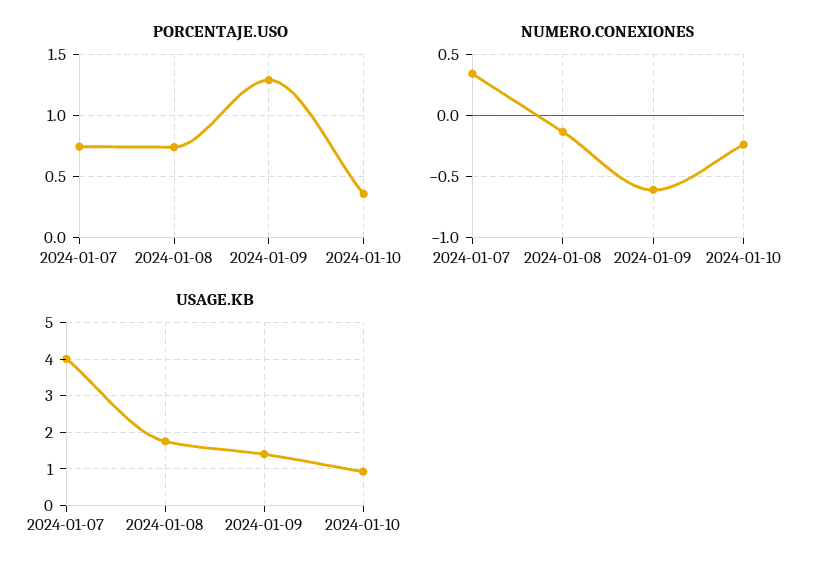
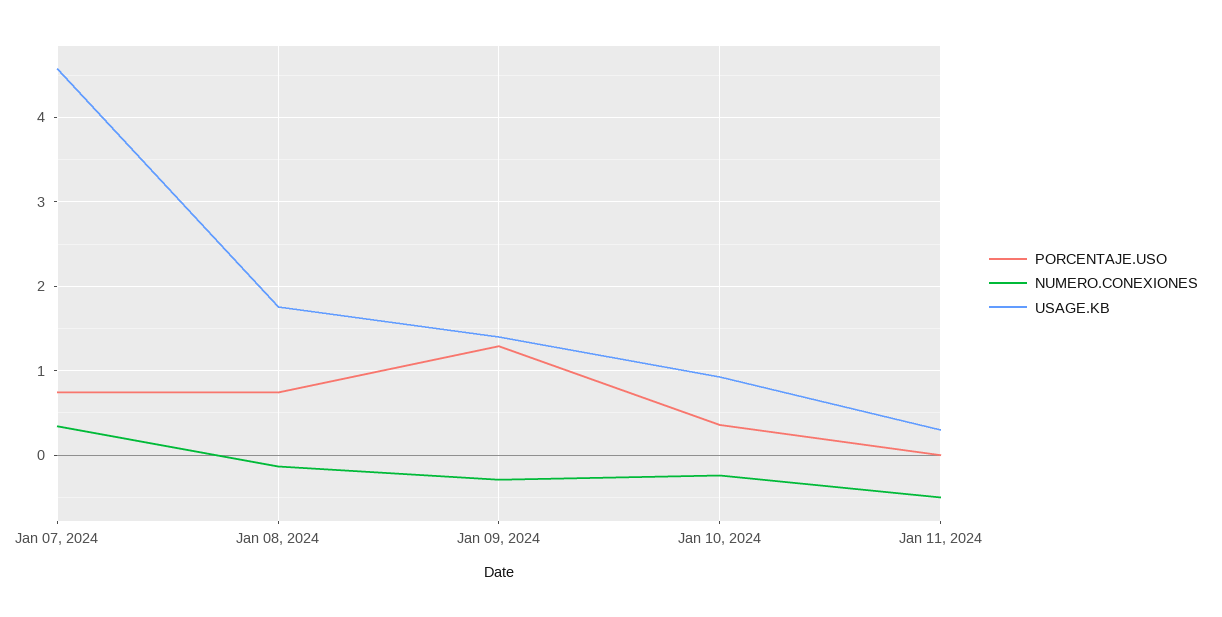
NUMERO.CONEXIONES, 2024-01-09: -0.6 -> -0.3
USAGE.KB, 2024-01-07: 4 -> 4.6
PORCENTAJE.USO, Jan 11, 2024: none -> 0
NUMERO.CONEXIONES, Jan 11, 2024: none -> -0.5
USAGE.KB, Jan 11, 2024: none -> 0.3

